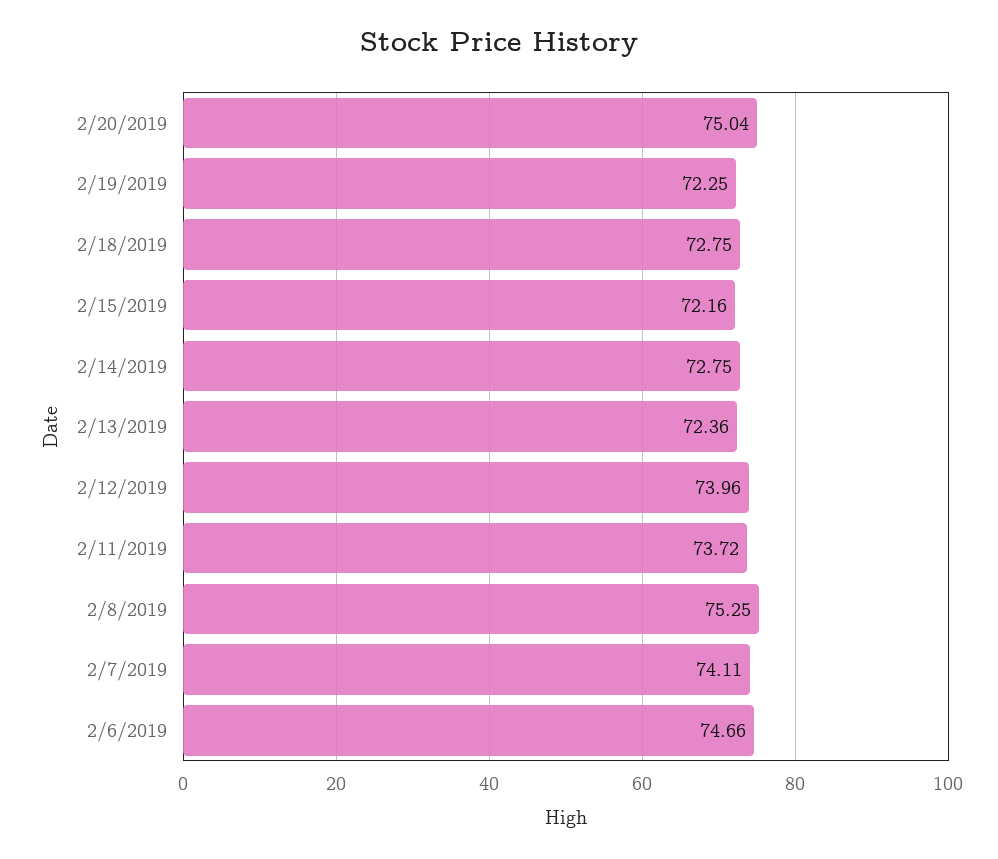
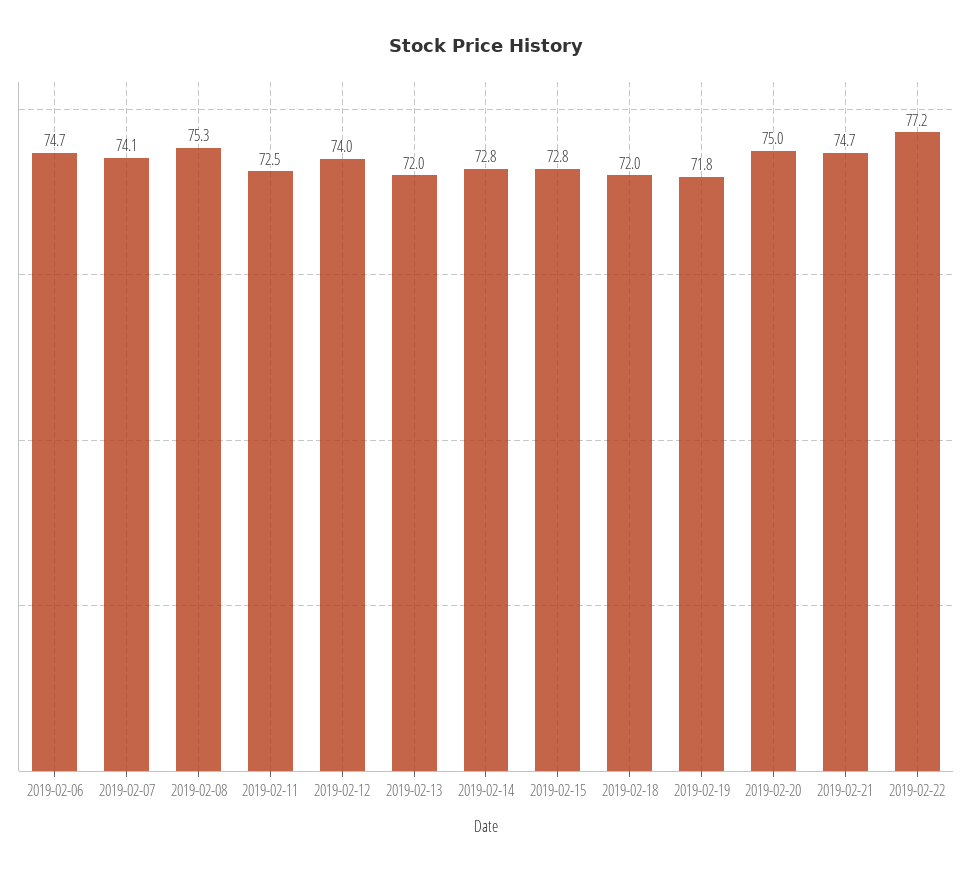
2/19/2019: 72.25 -> 71.8
2/18/2019: 72.75 -> 72
2/15/2019: 72.16 -> 72.8
2/13/2019: 72.36 -> 72
2/11/2019: 73.72 -> 72.5
2019-02-21: none -> 74.7
2019-02-22: none -> 77.2

